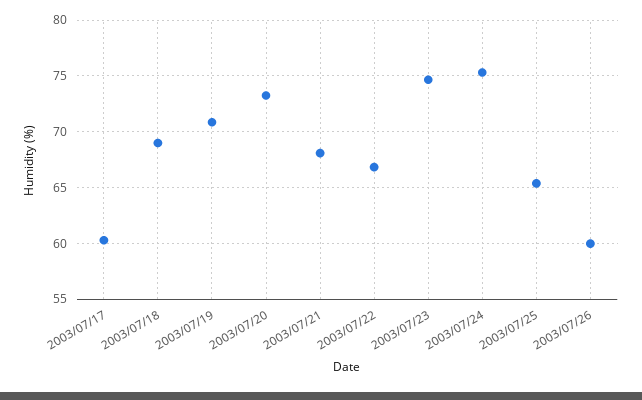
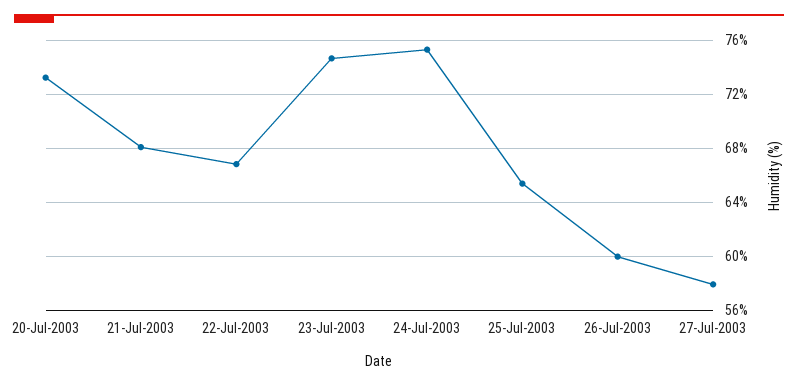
2003/07/17: 60 -> none
2003/07/18: 69 -> none
2003/07/19: 71 -> none
27-Jul-2003: none -> 58

